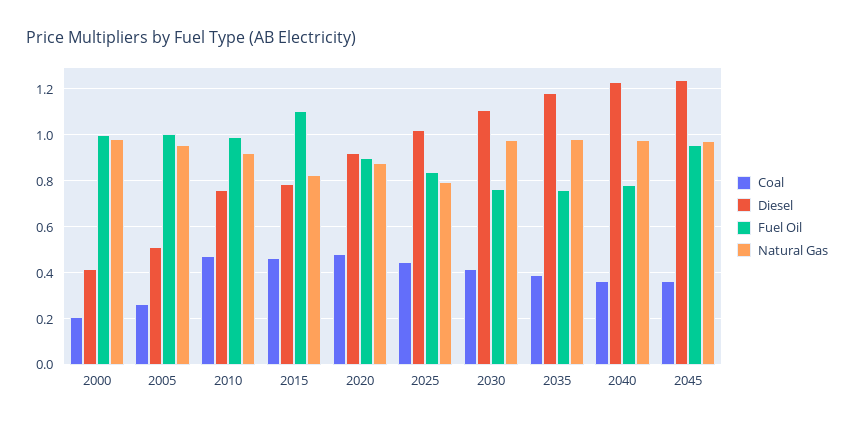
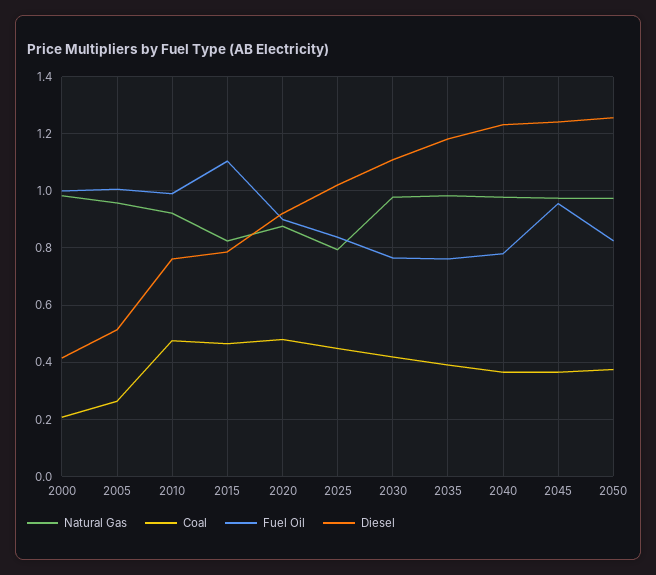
Natural Gas, 2050: none -> 0.975
Coal, 2050: none -> 0.375
Fuel Oil, 2050: none -> 0.825
Diesel, 2050: none -> 1.25

